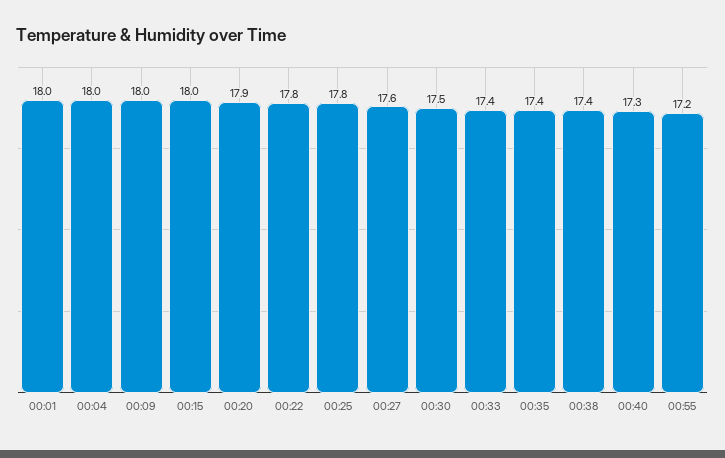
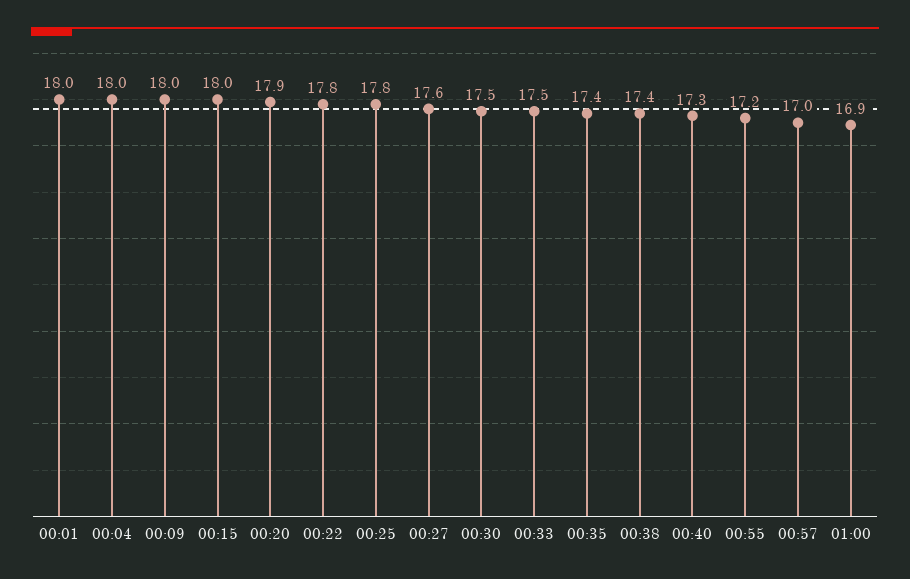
00:33: 17.4 -> 17.5
00:57: none -> 17
01:00: none -> 16.9

